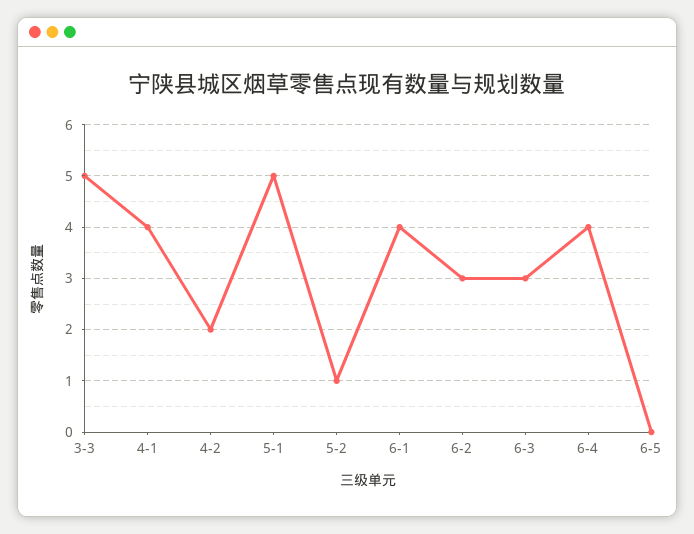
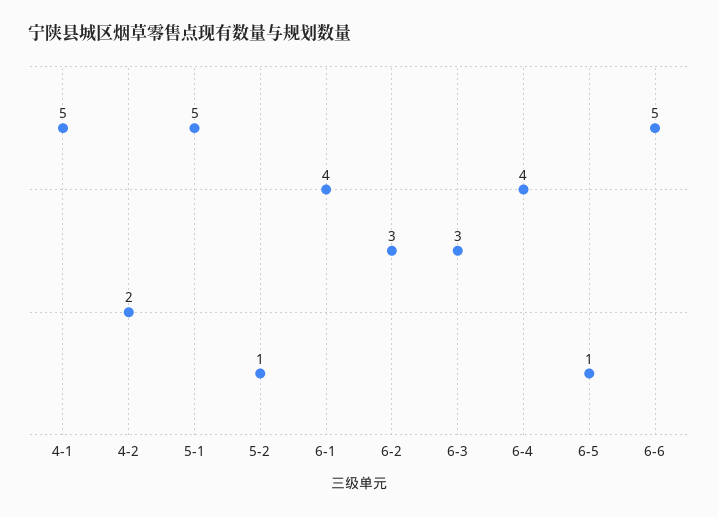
3-3: 5 -> none
4-1: 4 -> 5
6-5: 0 -> 1
6-6: none -> 5

